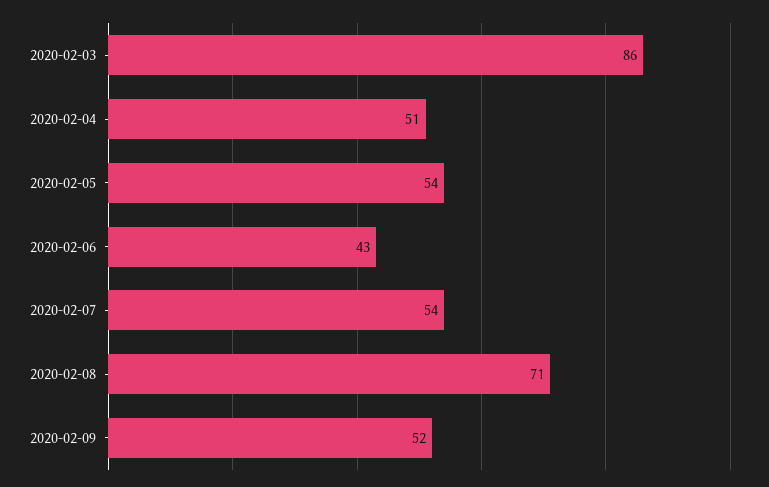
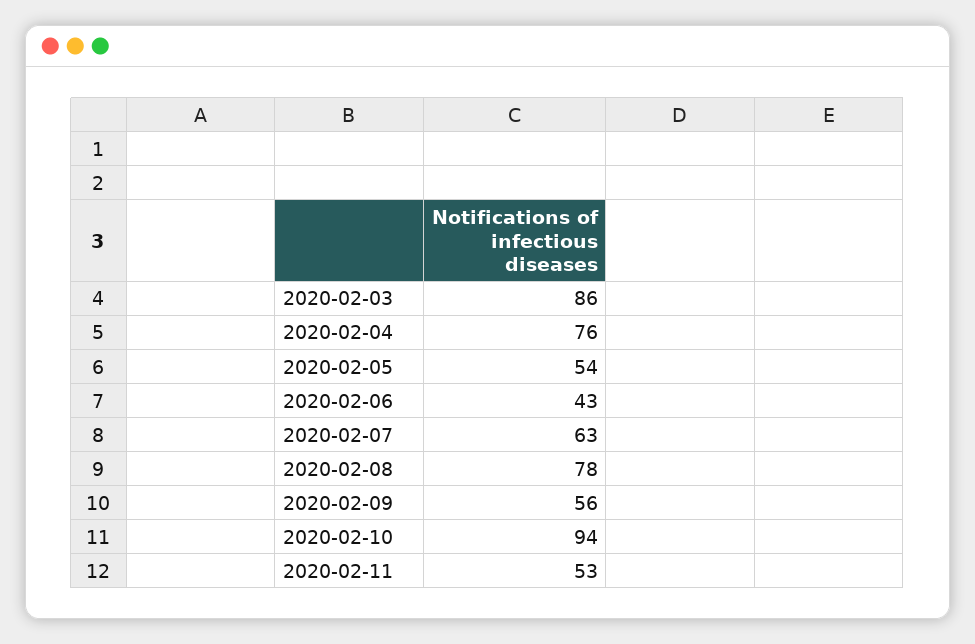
2020-02-04: 51 -> 76
2020-02-07: 54 -> 63
2020-02-08: 71 -> 78
2020-02-09: 52 -> 56
2020-02-10: none -> 94
2020-02-11: none -> 53

